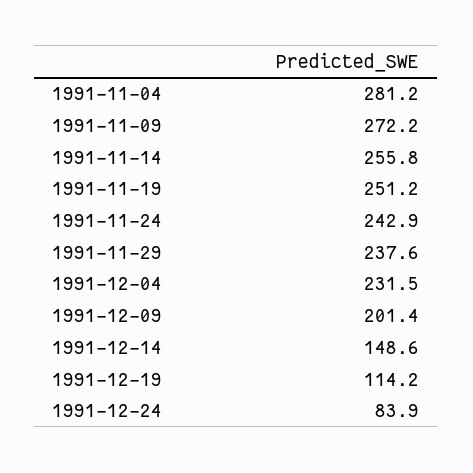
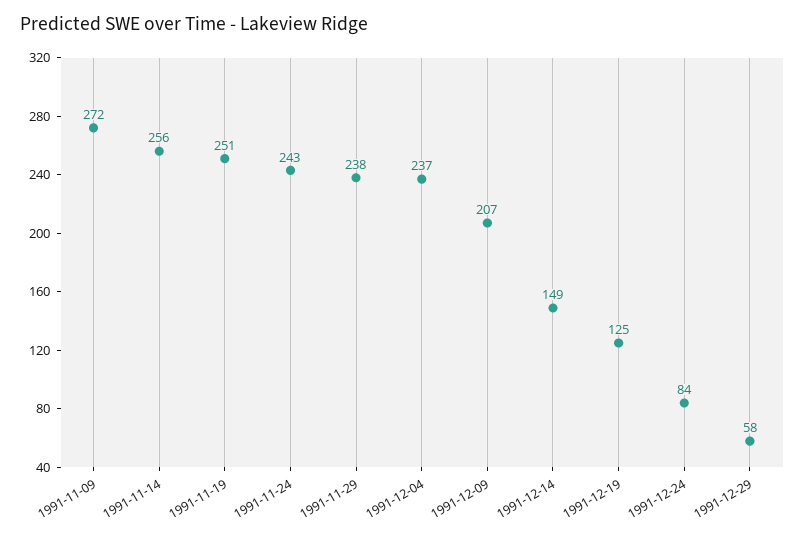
1991-11-04: 281.2 -> none
1991-12-04: 231.5 -> 237
1991-12-09: 201.4 -> 207
1991-12-19: 114.2 -> 125
1991-12-29: none -> 58

